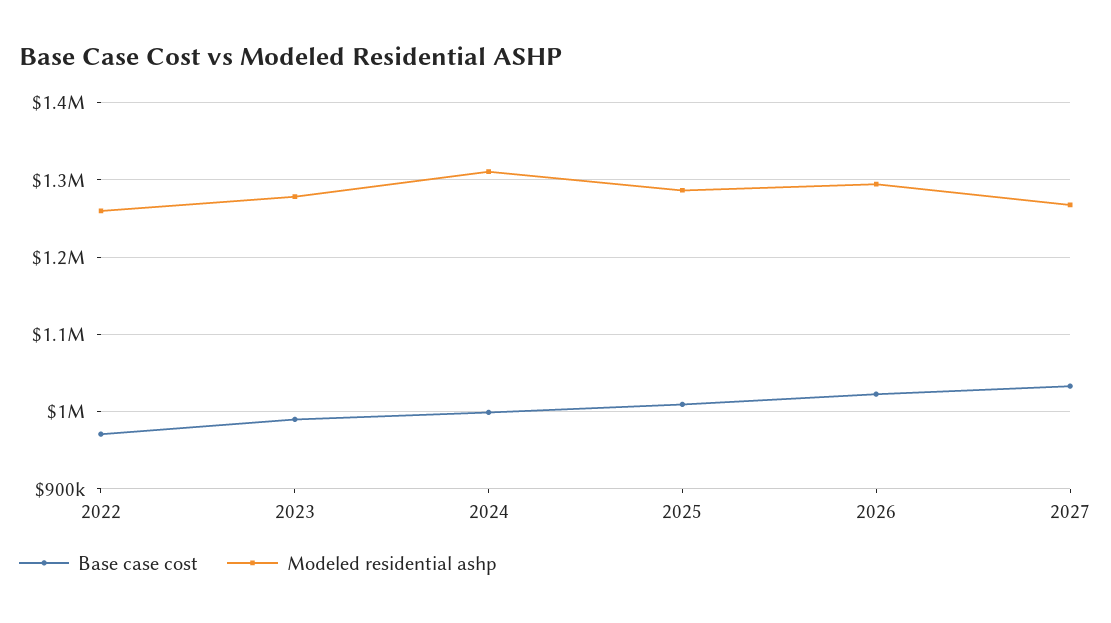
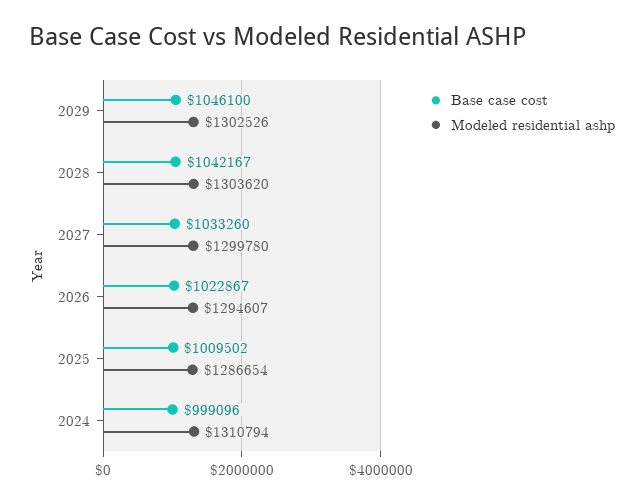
Base case cost, 2022: 970000 -> none
Modeled residential ashp, 2022: 1260000 -> none
Base case cost, 2023: 990000 -> none
Modeled residential ashp, 2023: 1280000 -> none
Modeled residential ashp, 2027: 1270000 -> 1299780
Base case cost, 2029: none -> 1046100
Modeled residential ashp, 2029: none -> 1302526
Base case cost, 2028: none -> 1042167
Modeled residential ashp, 2028: none -> 1303620

